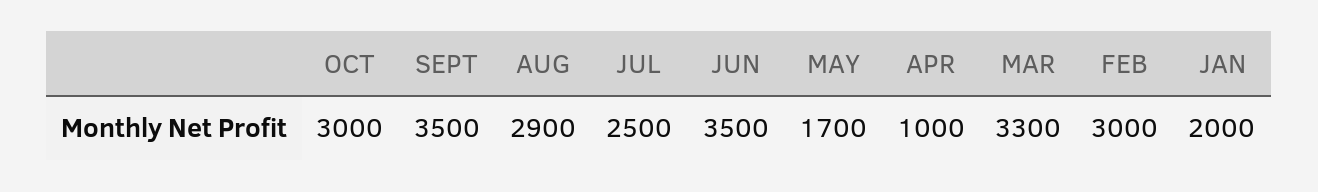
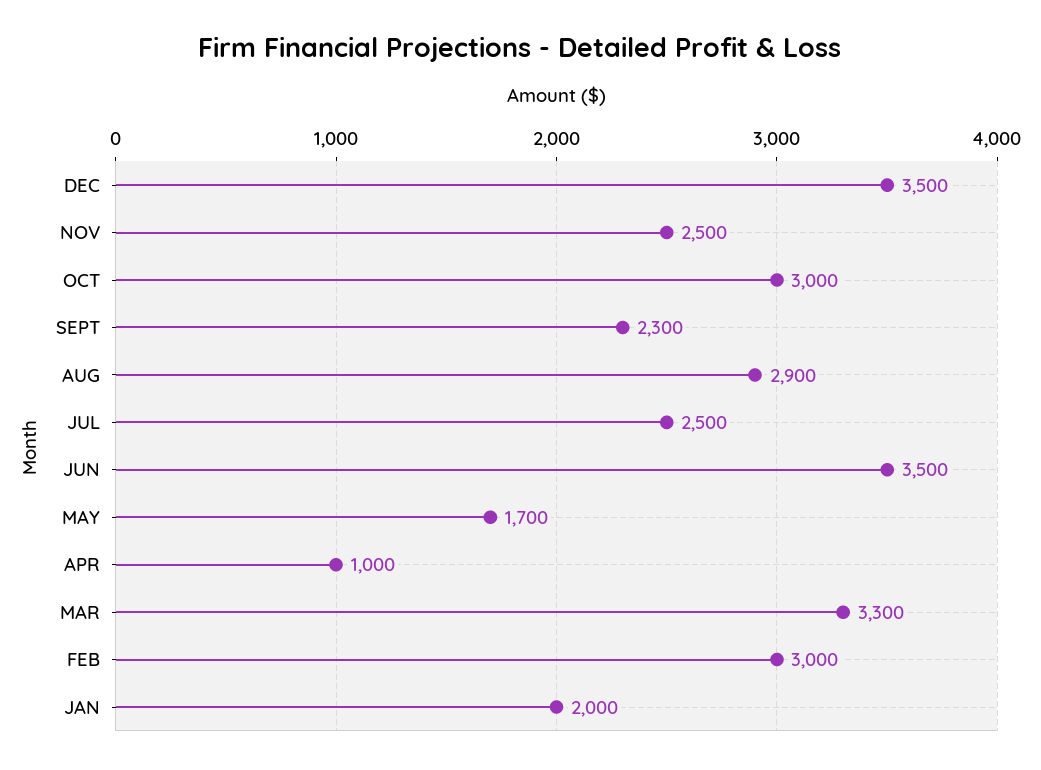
SEPT: 3500 -> 2300
DEC: none -> 3500
NOV: none -> 2500

